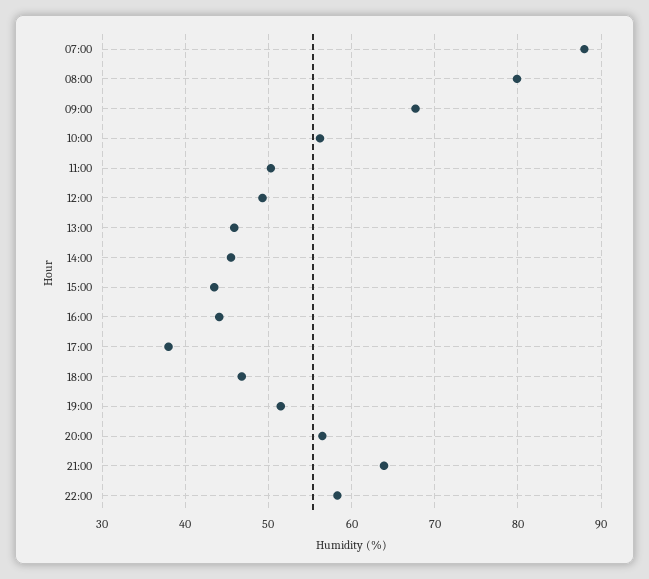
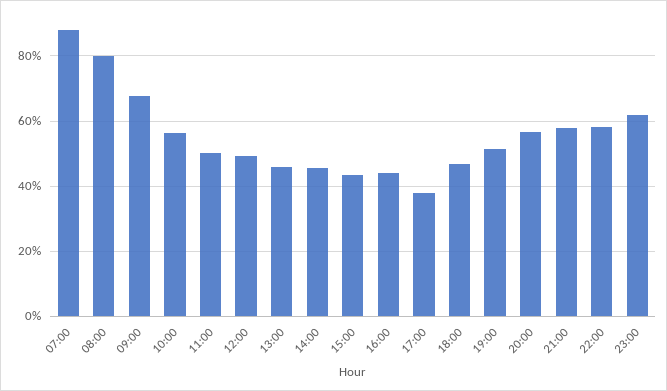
21:00: 64 -> 58
23:00: none -> 62

